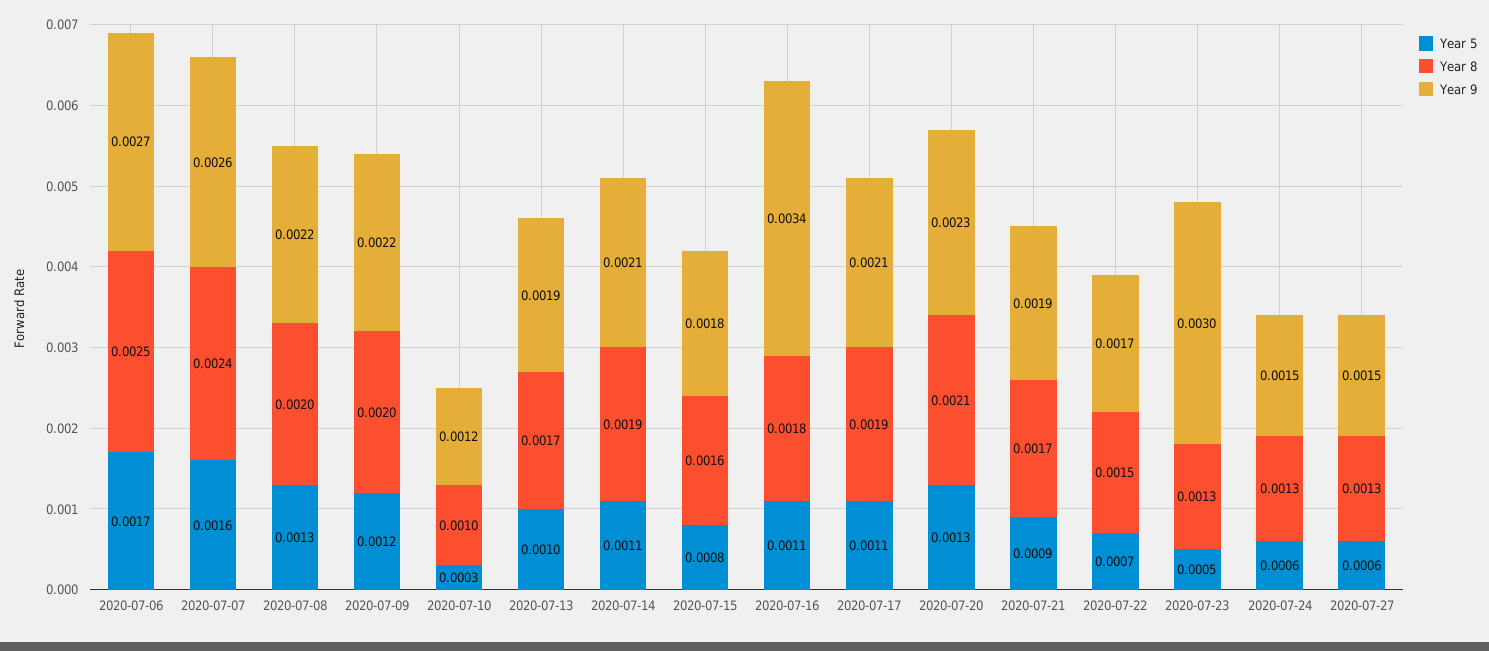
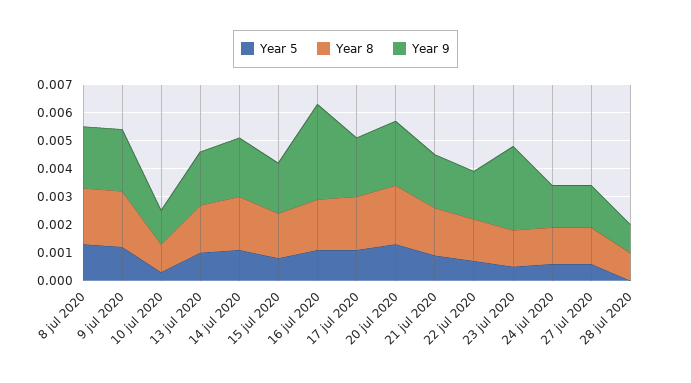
Year 5, 2020-07-06: 0.0017 -> none
Year 8, 2020-07-06: 0.0025 -> none
Year 9, 2020-07-06: 0.0027 -> none
Year 5, 2020-07-07: 0.0016 -> none
Year 8, 2020-07-07: 0.0024 -> none
Year 9, 2020-07-07: 0.0026 -> none
Year 5, 28 jul 2020: none -> 0
Year 8, 28 jul 2020: none -> 0.001
Year 9, 28 jul 2020: none -> 0.001

